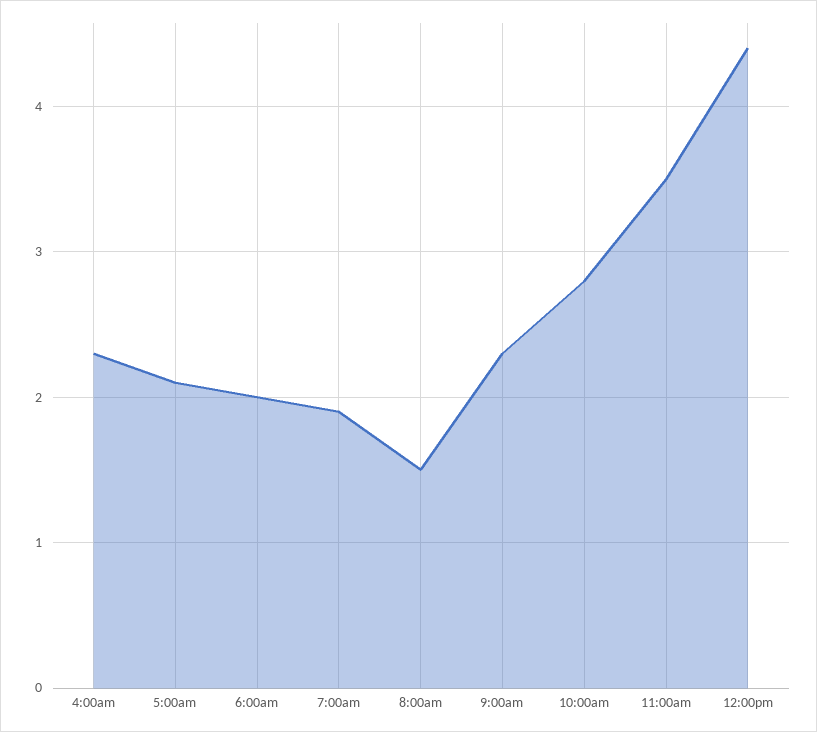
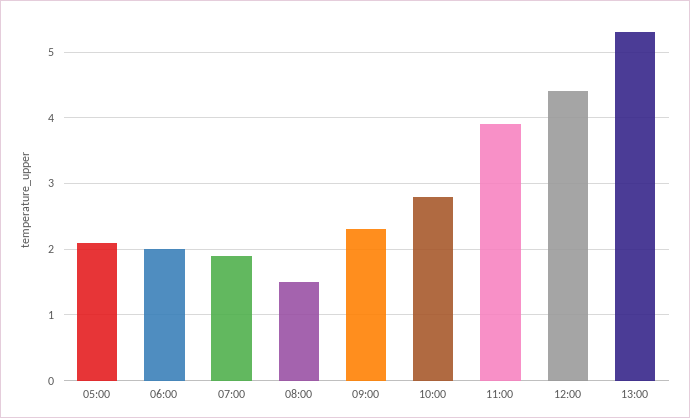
4:00am: 2.3 -> none
11:00am: 3.5 -> 3.9
13:00: none -> 5.3

